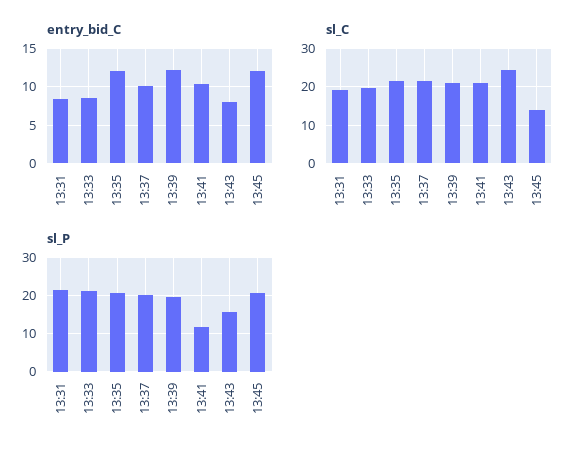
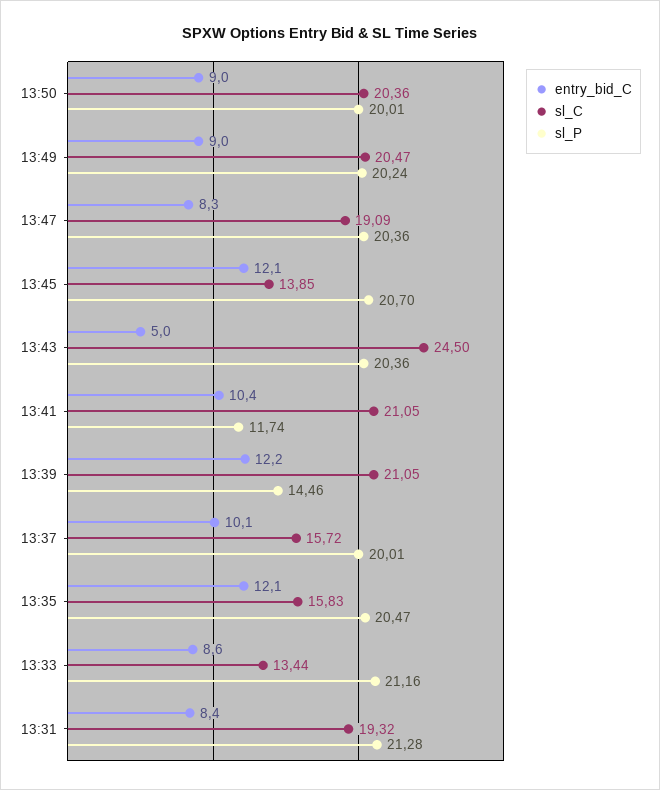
entry_bid_C, 13:43: 8 -> 5
sl_C, 13:33: 20 -> 13.44
sl_C, 13:35: 22 -> 15.83
sl_C, 13:37: 22 -> 15.72
sl_P, 13:39: 20 -> 14.46
sl_P, 13:43: 16 -> 20.36
entry_bid_C, 13:50: none -> 9
sl_C, 13:50: none -> 20.36
sl_P, 13:50: none -> 20.01
entry_bid_C, 13:49: none -> 9
sl_C, 13:49: none -> 20.47
sl_P, 13:49: none -> 20.24
entry_bid_C, 13:47: none -> 8.3
sl_C, 13:47: none -> 19.09
sl_P, 13:47: none -> 20.36

